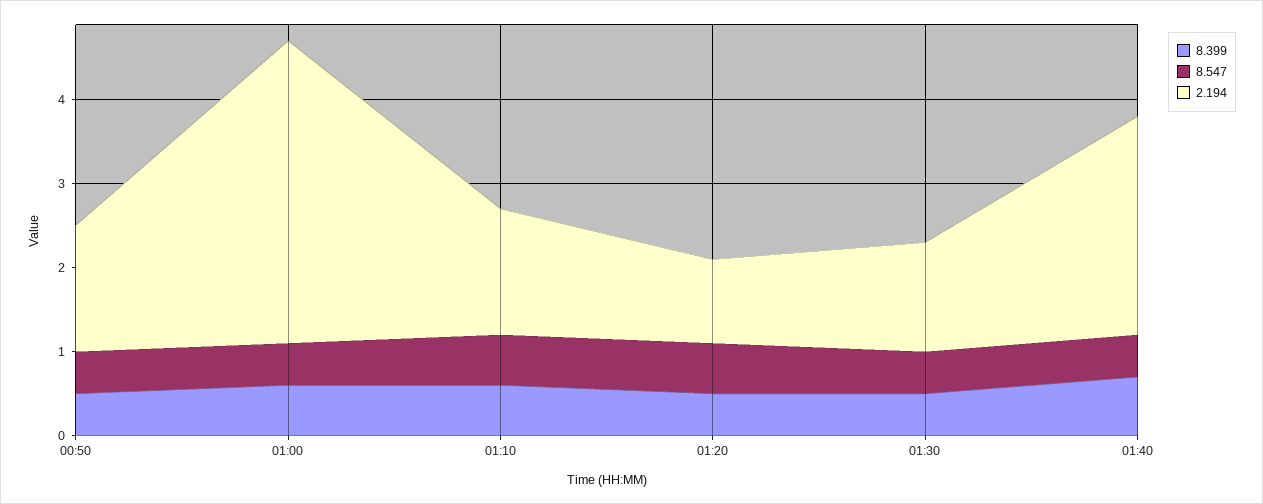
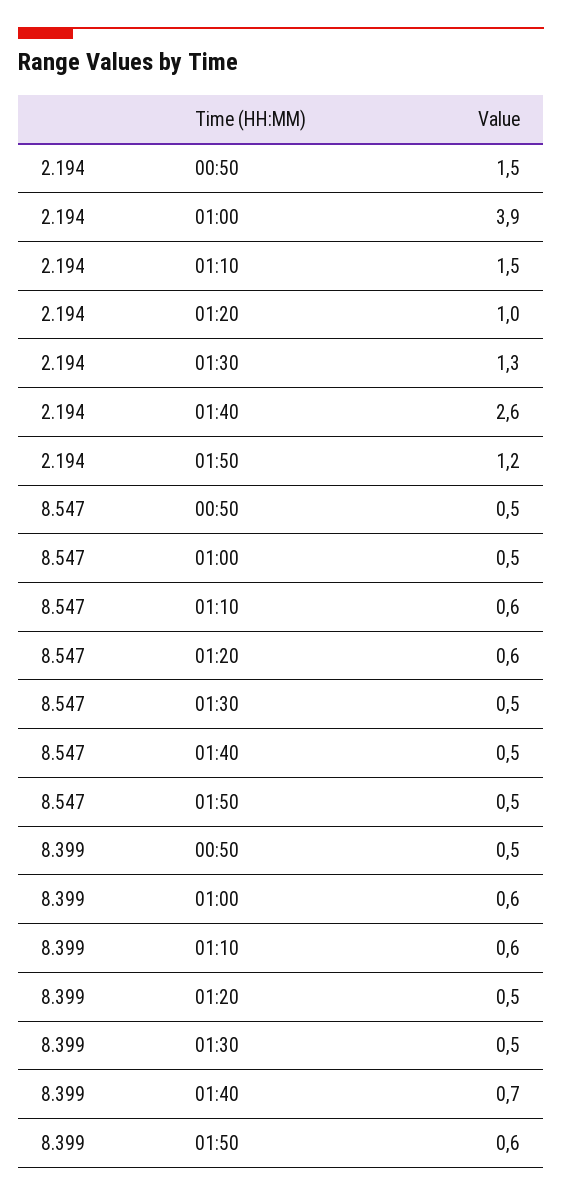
2.194, 01:00: 3.6 -> 3.9
2.194, 01:50: none -> 1.2
8.547, 01:50: none -> 0.5
8.399, 01:50: none -> 0.6

